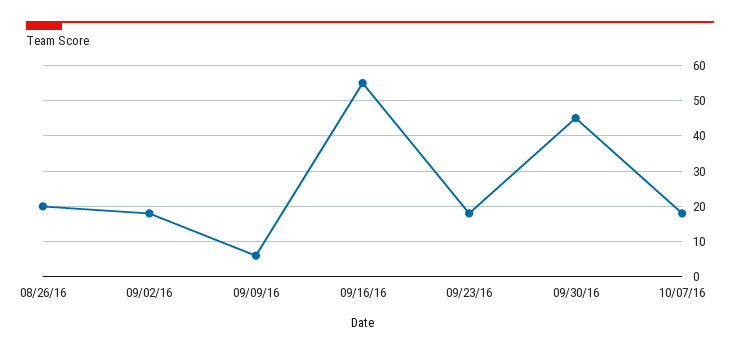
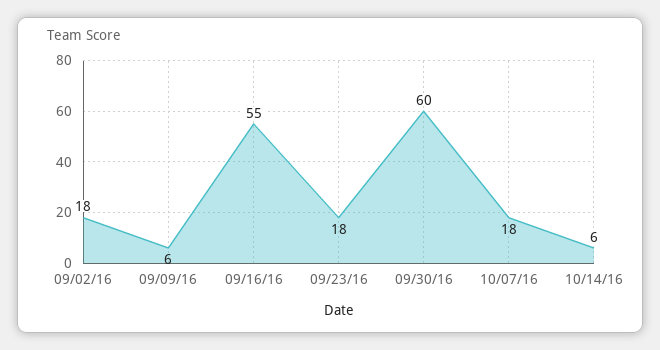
08/26/16: 20 -> none
09/30/16: 45 -> 60
10/14/16: none -> 6

